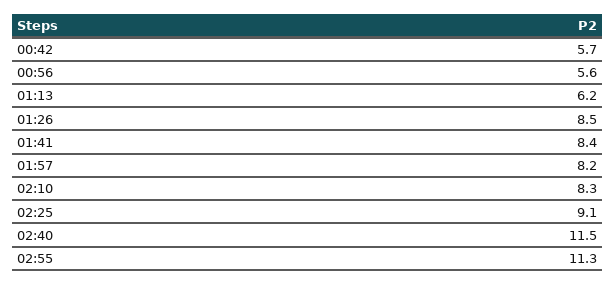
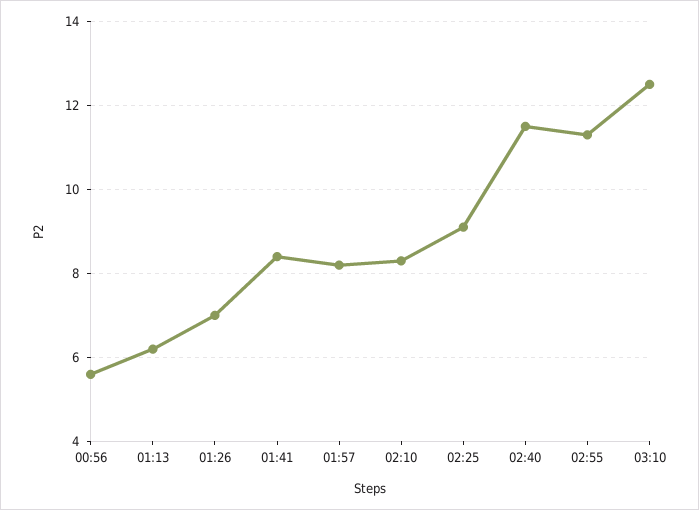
00:42: 5.7 -> none
01:26: 8.5 -> 7
03:10: none -> 12.5

